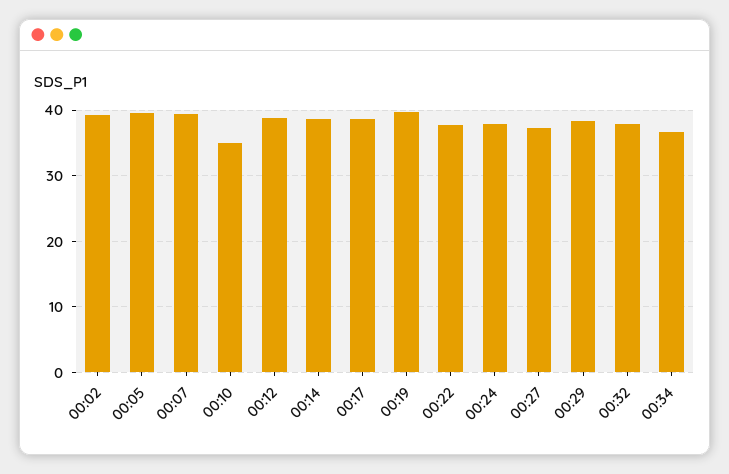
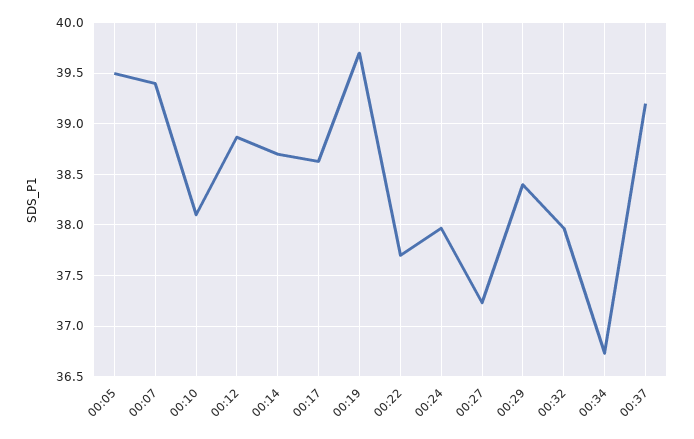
00:02: 39 -> none
00:10: 35 -> 38.1
00:37: none -> 39.2

